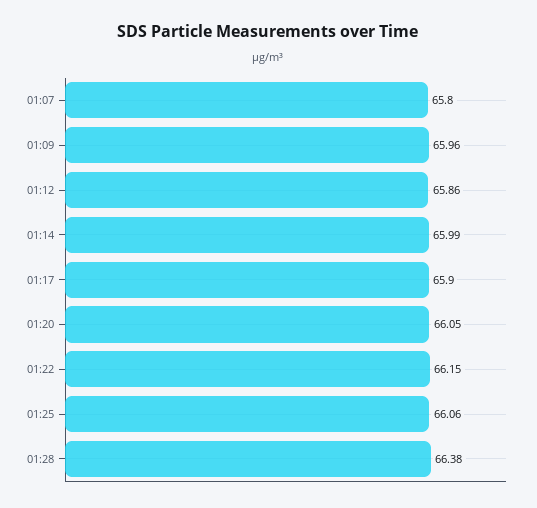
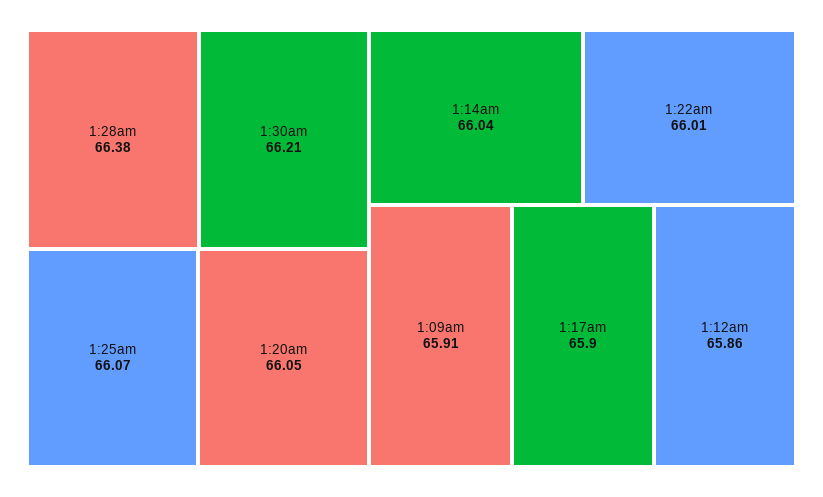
01:07: 65.8 -> none
01:09: 65.96 -> 65.91
01:14: 65.99 -> 66.04
01:22: 66.15 -> 66.01
01:25: 66.06 -> 66.07
1:30am: none -> 66.21

